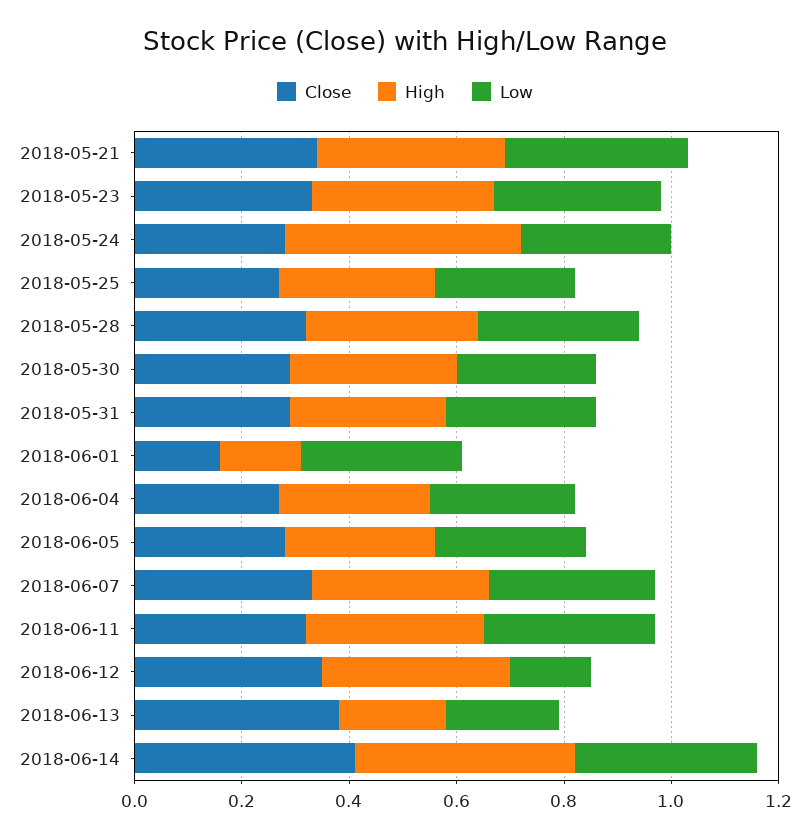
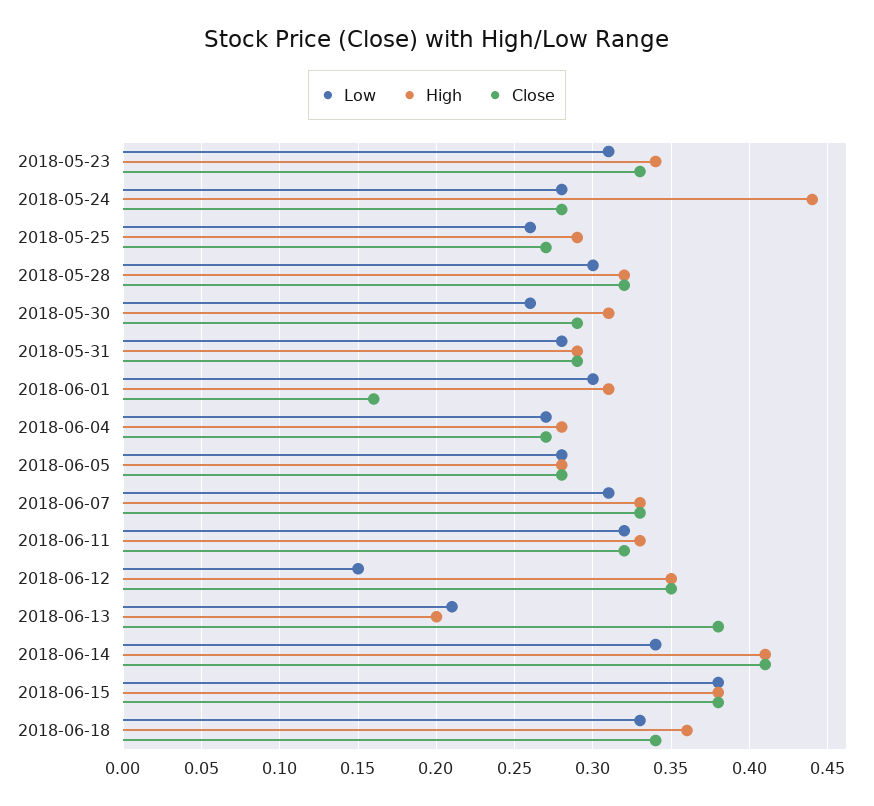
Close, 2018-05-21: 0.35 -> none
High, 2018-05-21: 0.35 -> none
Low, 2018-05-21: 0.35 -> none
High, 2018-06-01: 0.15 -> 0.31
Low, 2018-06-15: none -> 0.38
High, 2018-06-15: none -> 0.38
Close, 2018-06-15: none -> 0.38
Low, 2018-06-18: none -> 0.33
High, 2018-06-18: none -> 0.36
Close, 2018-06-18: none -> 0.34

